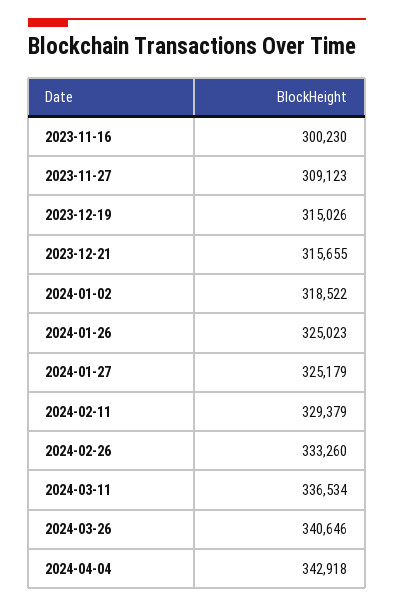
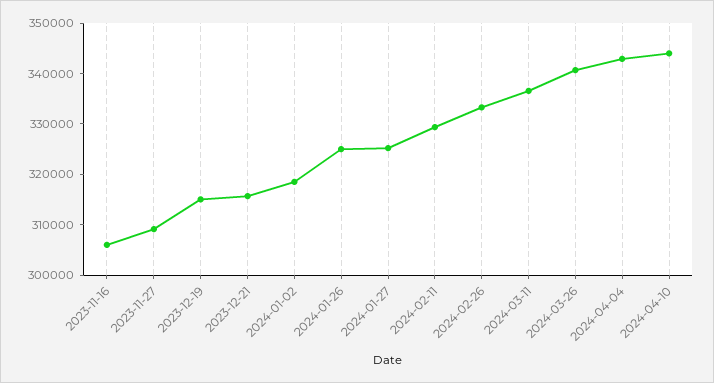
2023-11-16: 300230 -> 306000
2024-04-10: none -> 344000

